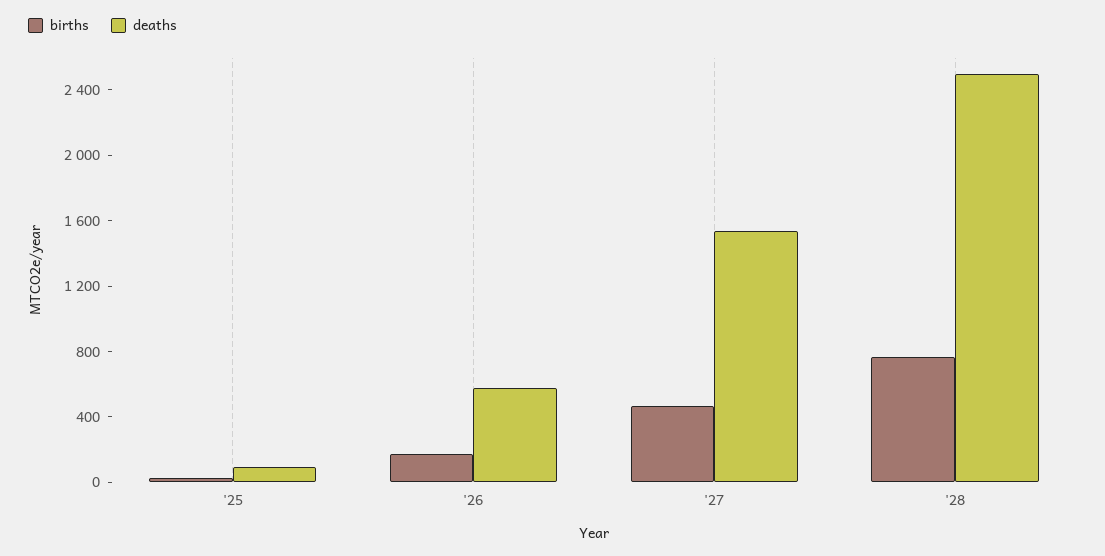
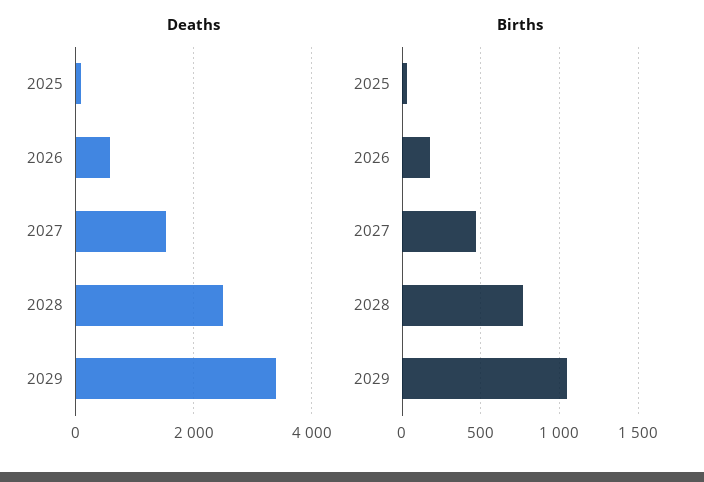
deaths, 2029: none -> 3400
births, 2029: none -> 1050

